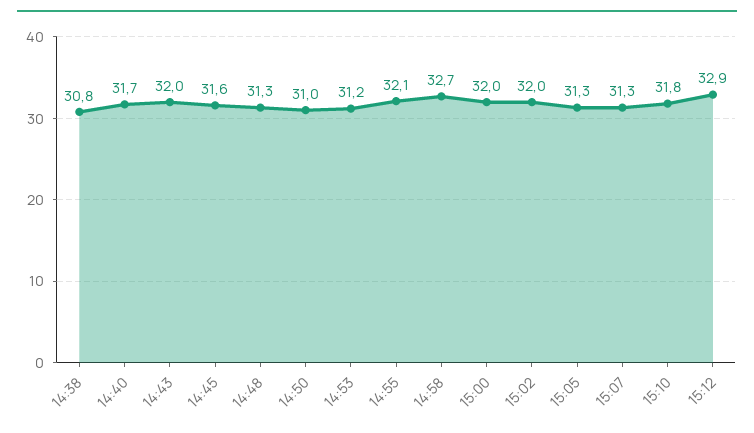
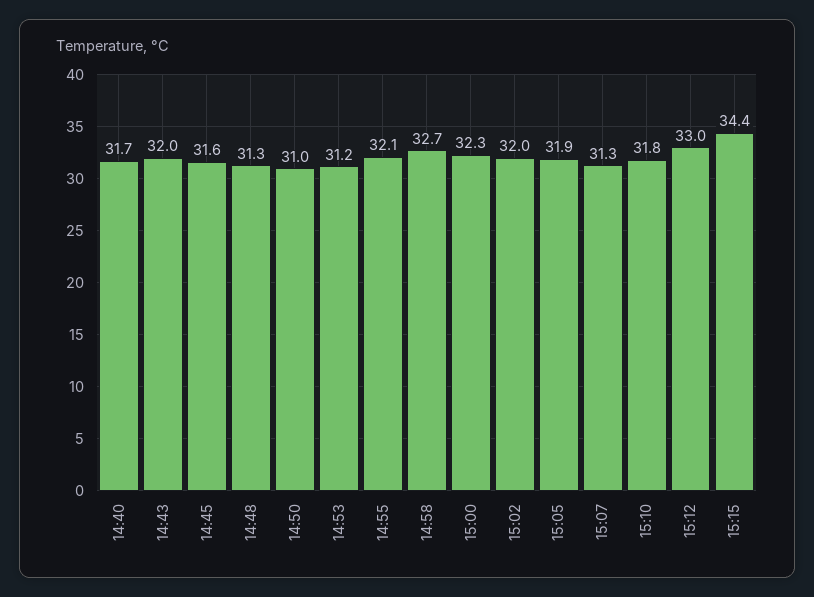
14:38: 30.8 -> none
15:00: 32 -> 32.3
15:05: 31.3 -> 31.9
15:12: 32.9 -> 33
15:15: none -> 34.4

